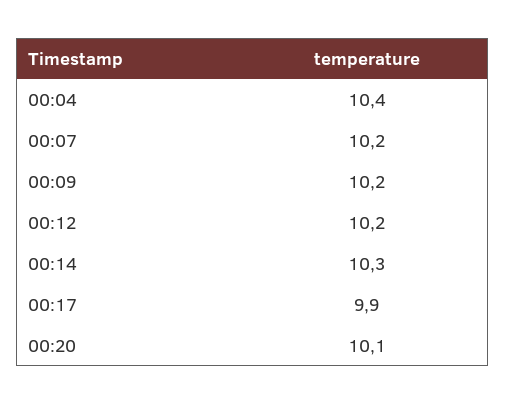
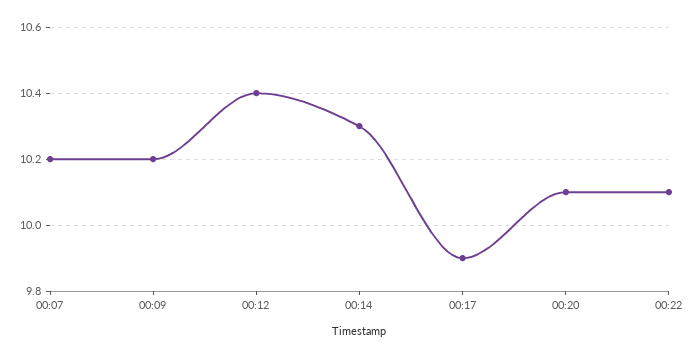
00:04: 10.4 -> none
00:12: 10.2 -> 10.4
00:22: none -> 10.1

